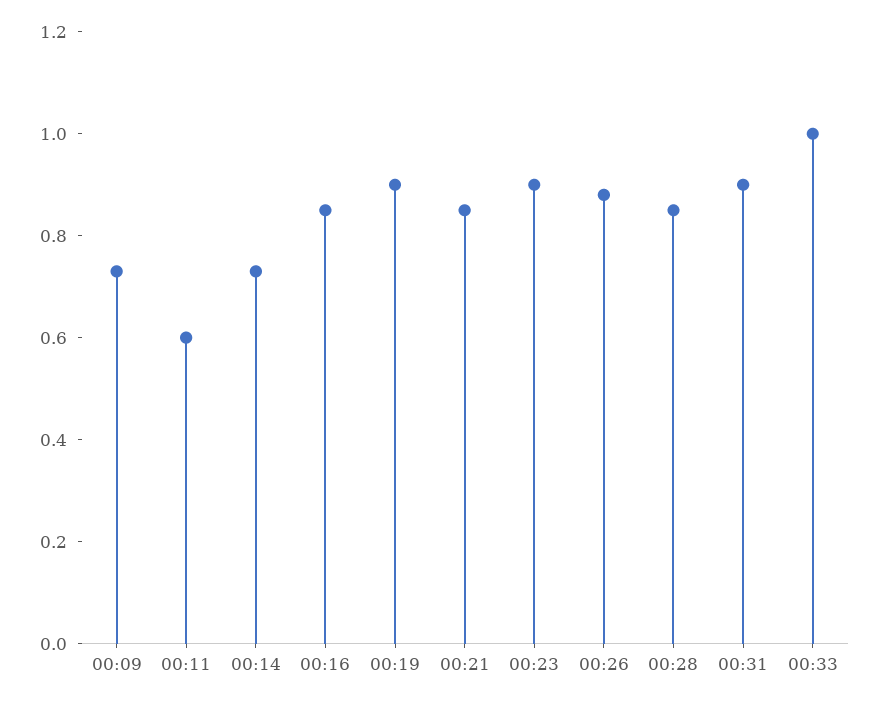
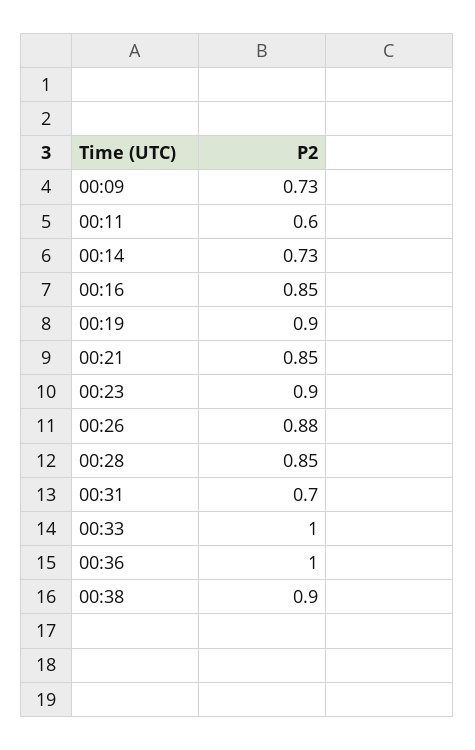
00:31: 0.9 -> 0.7
00:36: none -> 1
00:38: none -> 0.9

